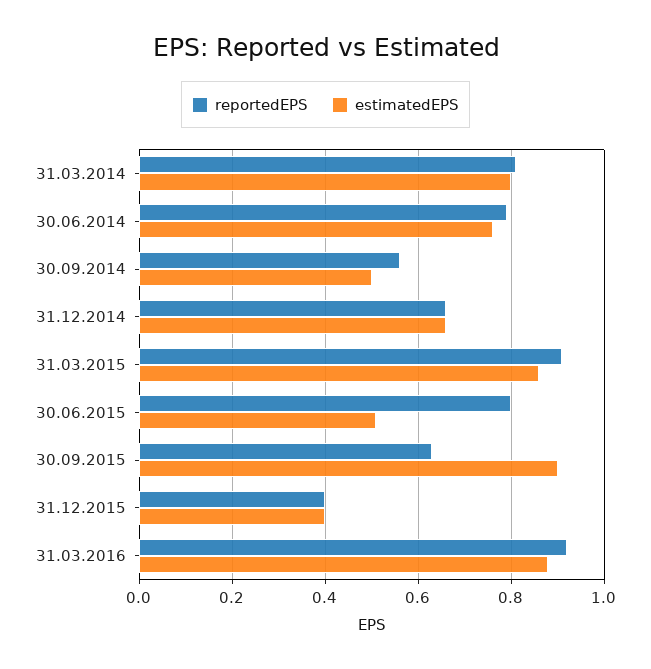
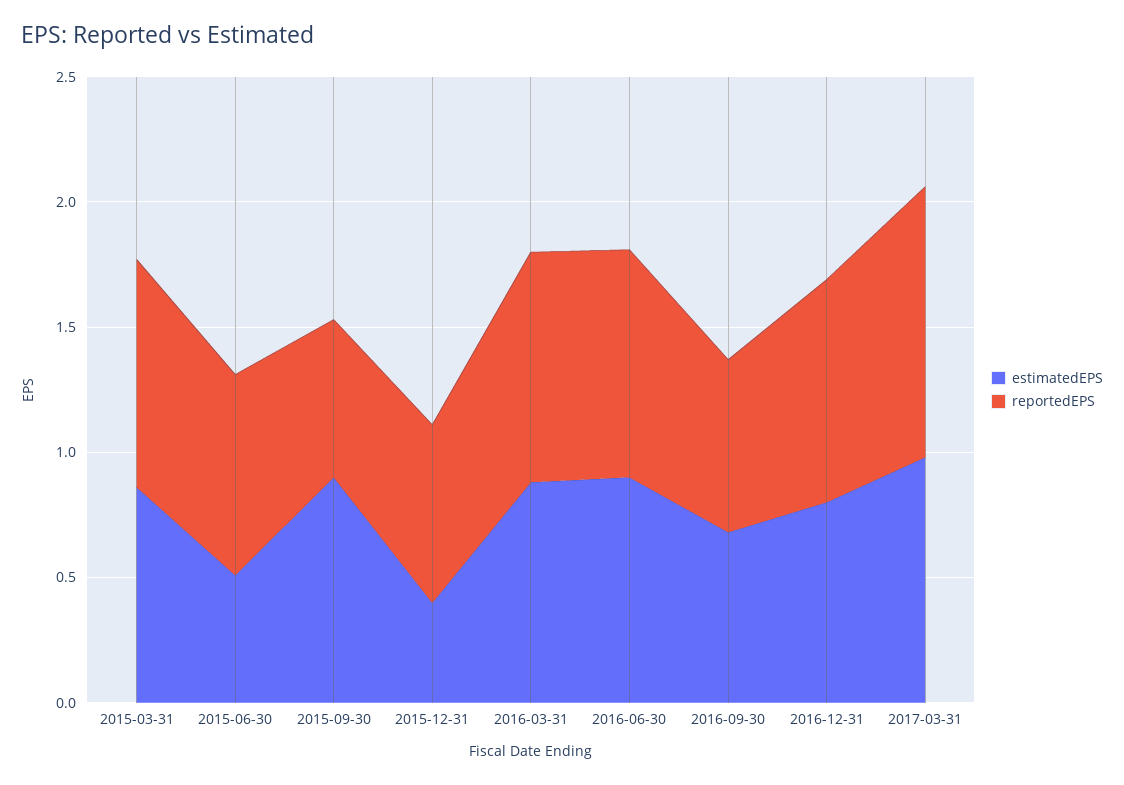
reportedEPS, 31.03.2014: 0.8 -> none
estimatedEPS, 31.03.2014: 0.8 -> none
reportedEPS, 30.06.2014: 0.8 -> none
estimatedEPS, 30.06.2014: 0.75 -> none
reportedEPS, 30.09.2014: 0.55 -> none
estimatedEPS, 30.09.2014: 0.5 -> none
reportedEPS, 31.12.2014: 0.65 -> none
estimatedEPS, 31.12.2014: 0.65 -> none
reportedEPS, 31.12.2015: 0.4 -> 0.7
estimatedEPS, 2016-06-30: none -> 0.9
reportedEPS, 2016-06-30: none -> 0.9
estimatedEPS, 2016-09-30: none -> 0.7
reportedEPS, 2016-09-30: none -> 0.7
estimatedEPS, 2016-12-31: none -> 0.8
reportedEPS, 2016-12-31: none -> 0.9
estimatedEPS, 2017-03-31: none -> 1
reportedEPS, 2017-03-31: none -> 1.1

